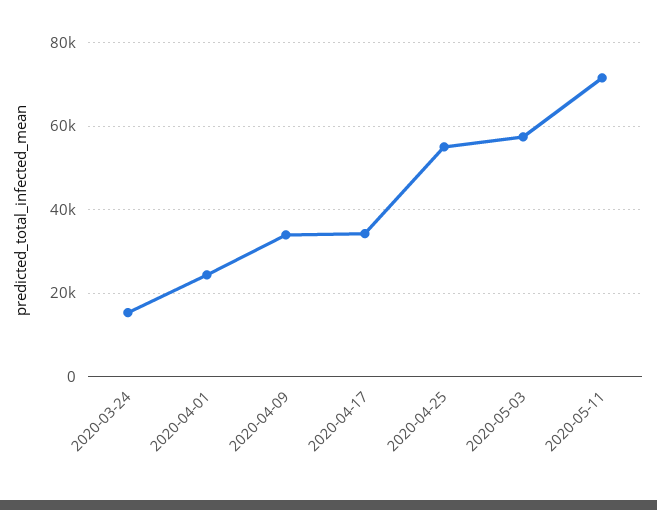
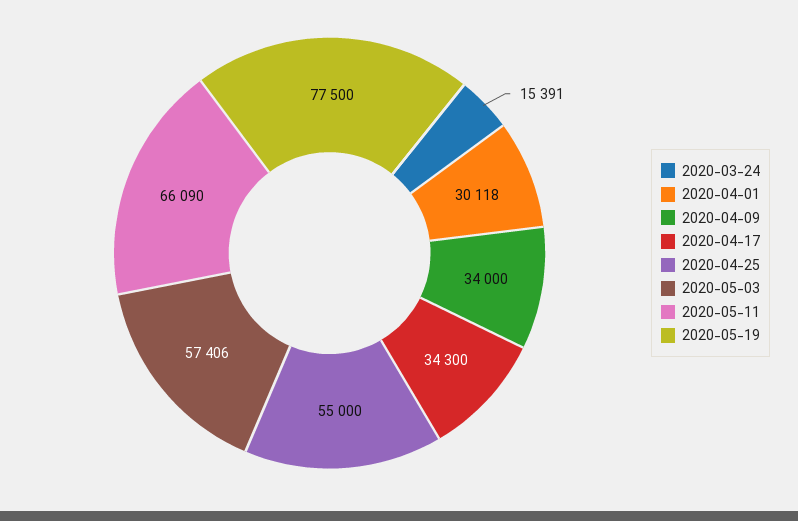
2020-04-01: 24000 -> 30118
2020-05-11: 72000 -> 66090
2020-05-19: none -> 77500

